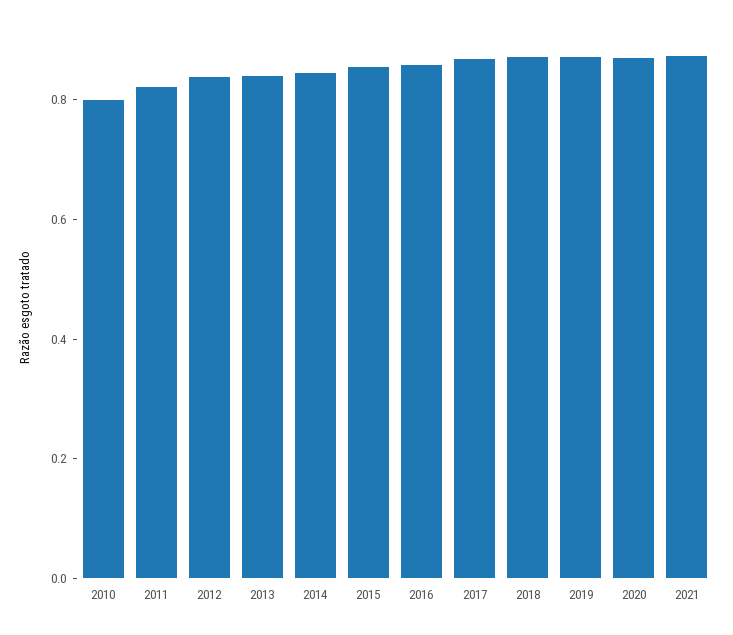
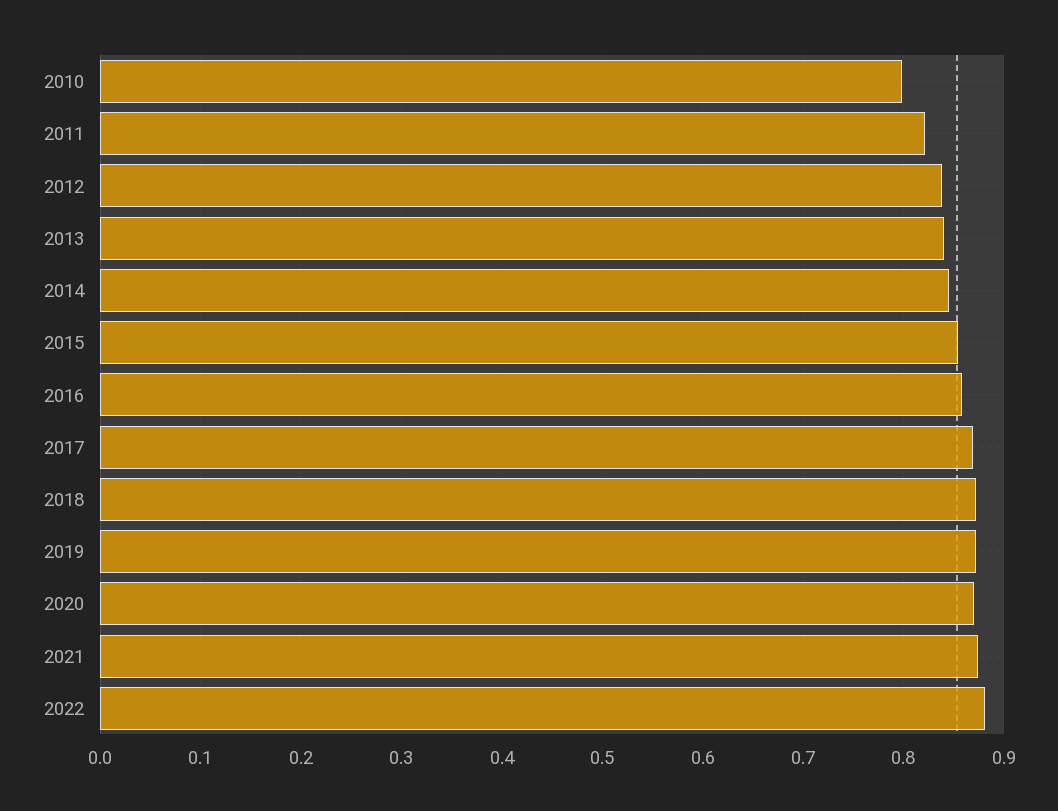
2022: none -> 0.88

